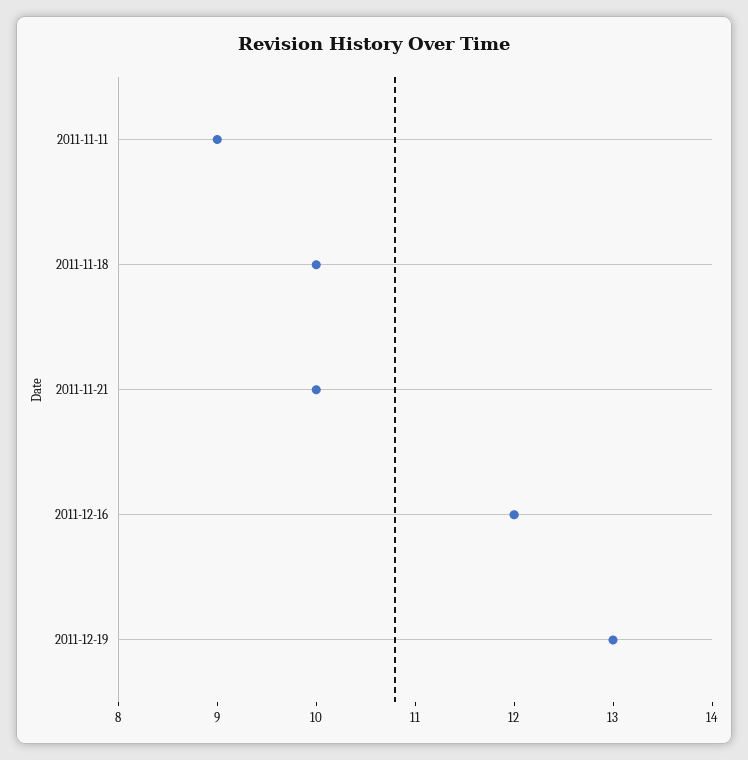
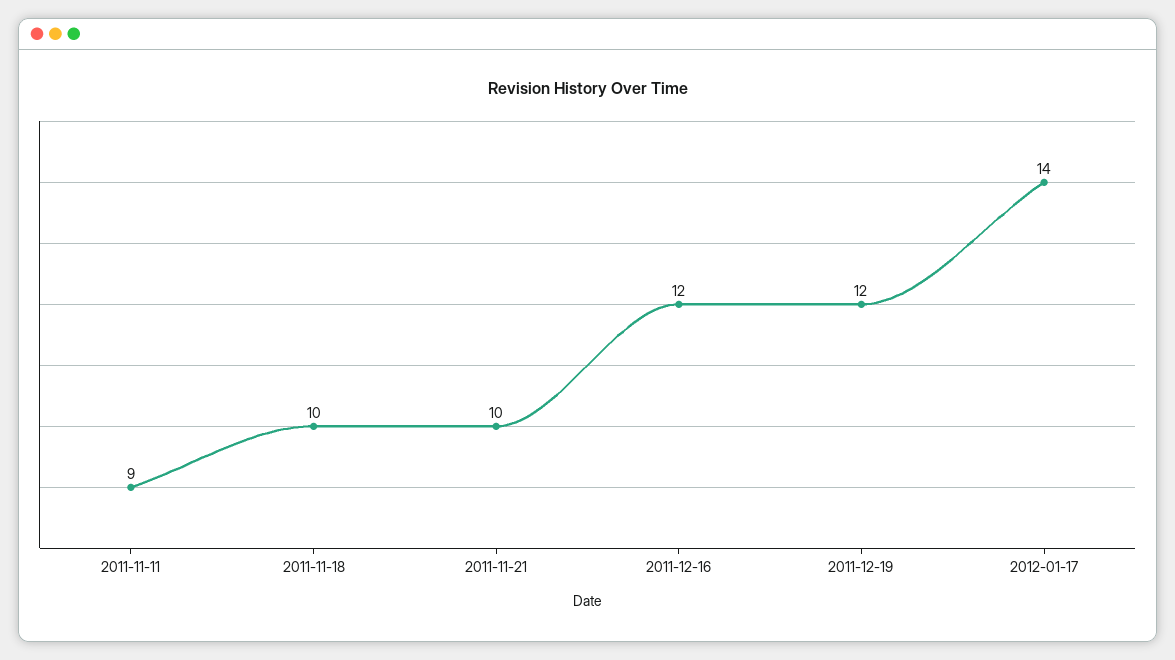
2011-12-19: 13 -> 12
2012-01-17: none -> 14

